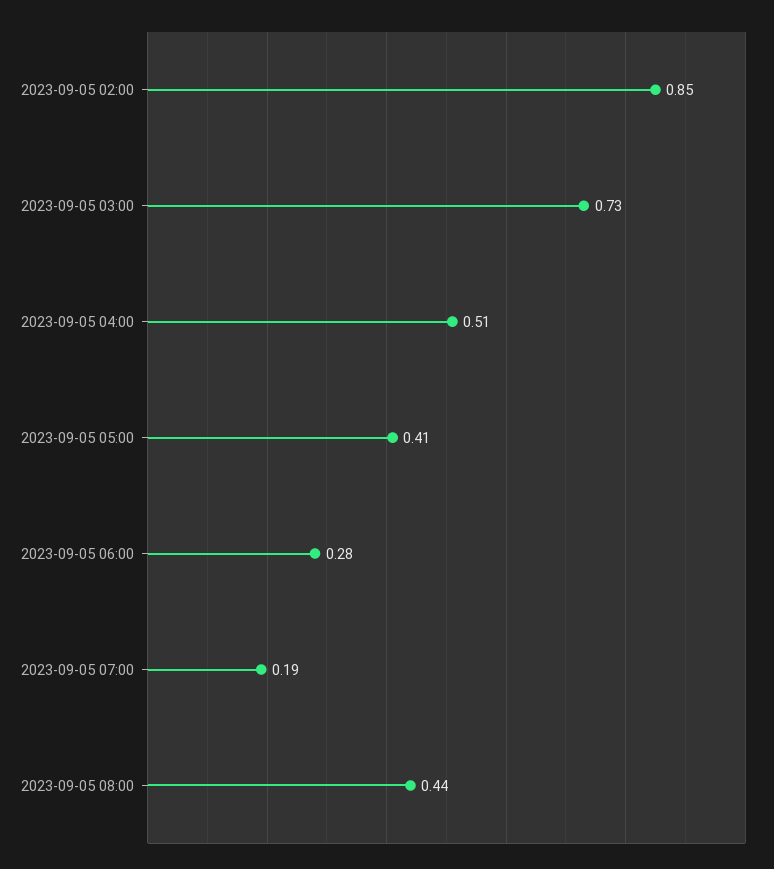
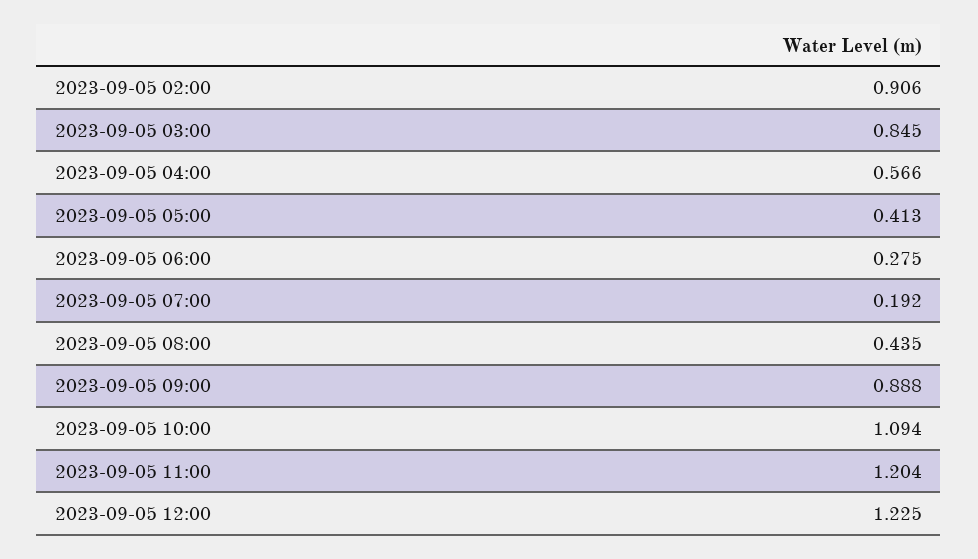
2023-09-05 02:00: 0.85 -> 0.906
2023-09-05 03:00: 0.73 -> 0.845
2023-09-05 04:00: 0.51 -> 0.566
2023-09-05 09:00: none -> 0.888
2023-09-05 10:00: none -> 1.094
2023-09-05 11:00: none -> 1.204
2023-09-05 12:00: none -> 1.225

